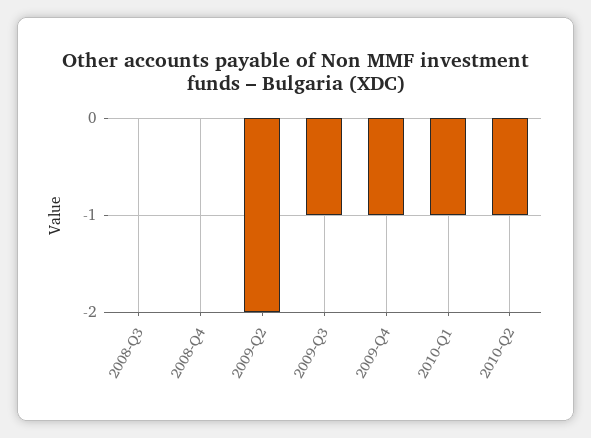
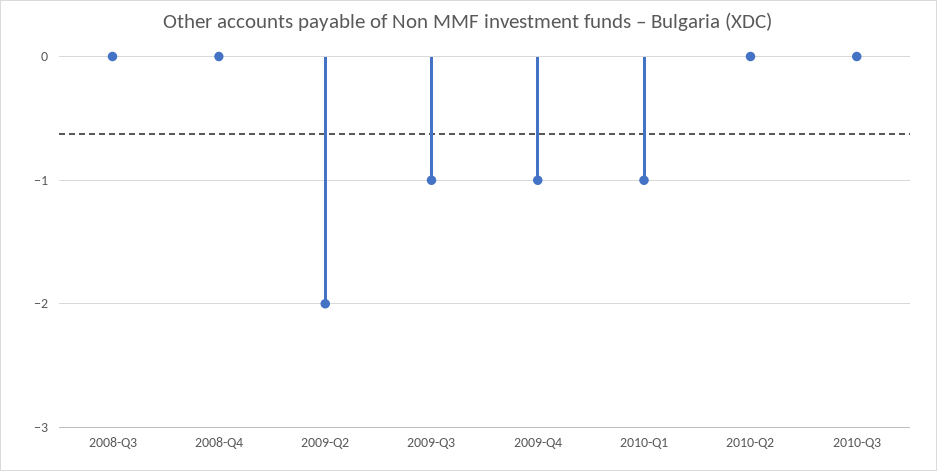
2010-Q2: -1 -> 0
2010-Q3: none -> 0

